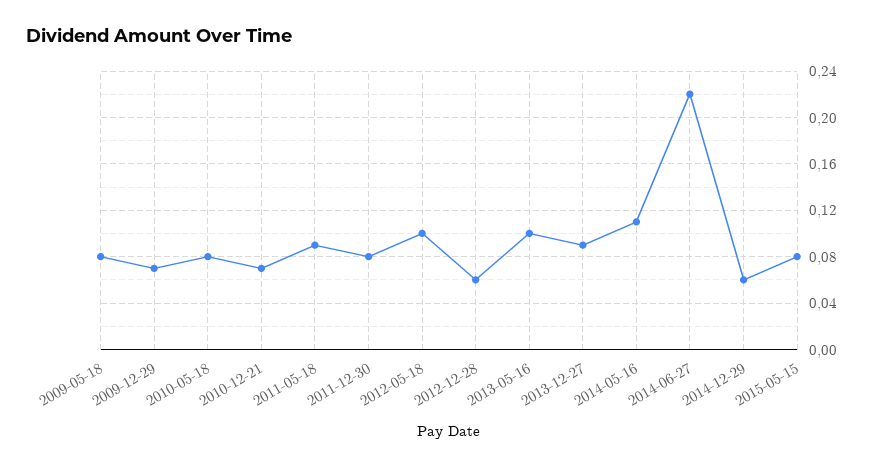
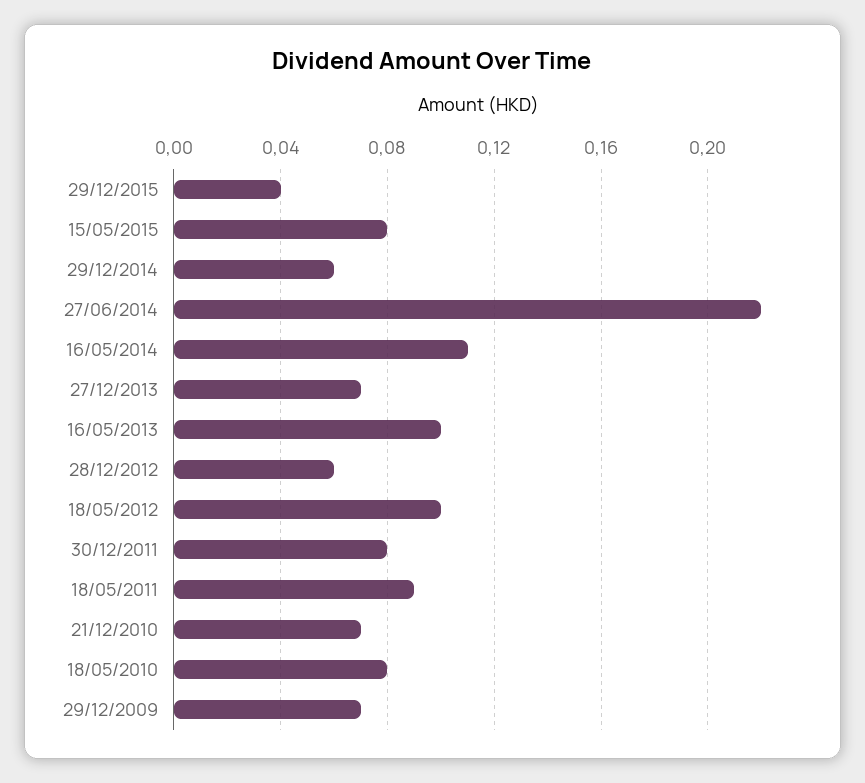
2009-05-18: 0.08 -> none
2013-12-27: 0.09 -> 0.07
29/12/2015: none -> 0.04

